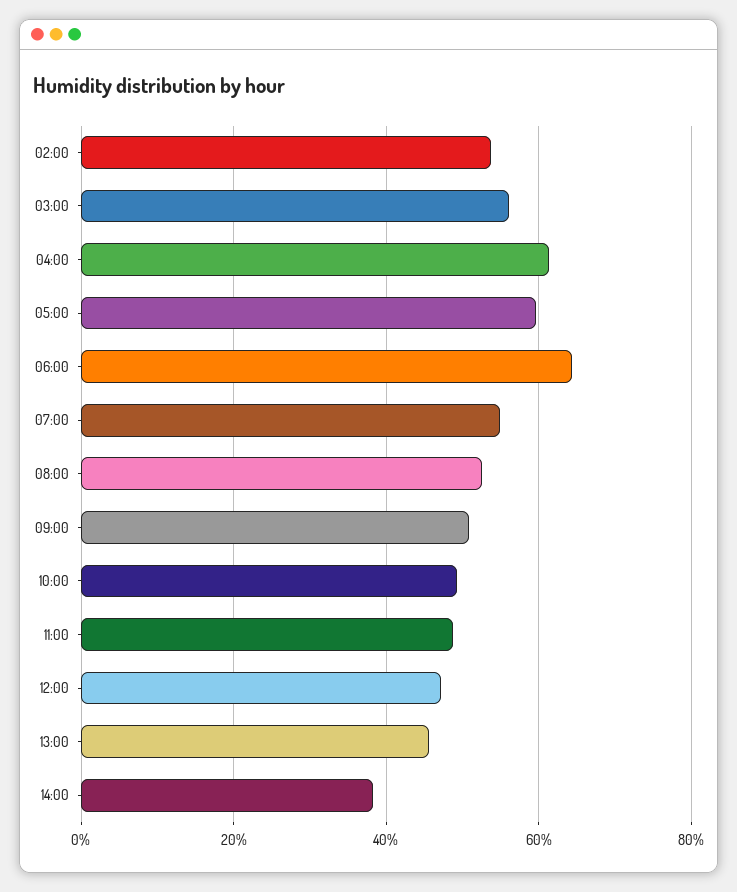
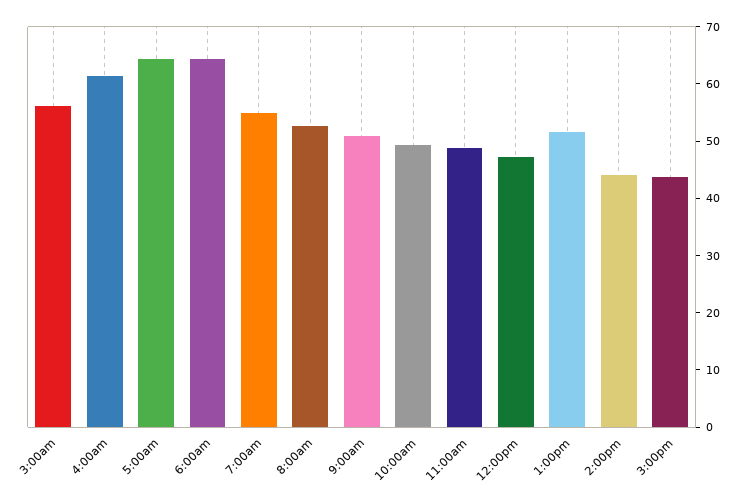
02:00: 54 -> none
05:00: 60 -> 64
13:00: 46 -> 52
14:00: 38 -> 44
3:00pm: none -> 44

